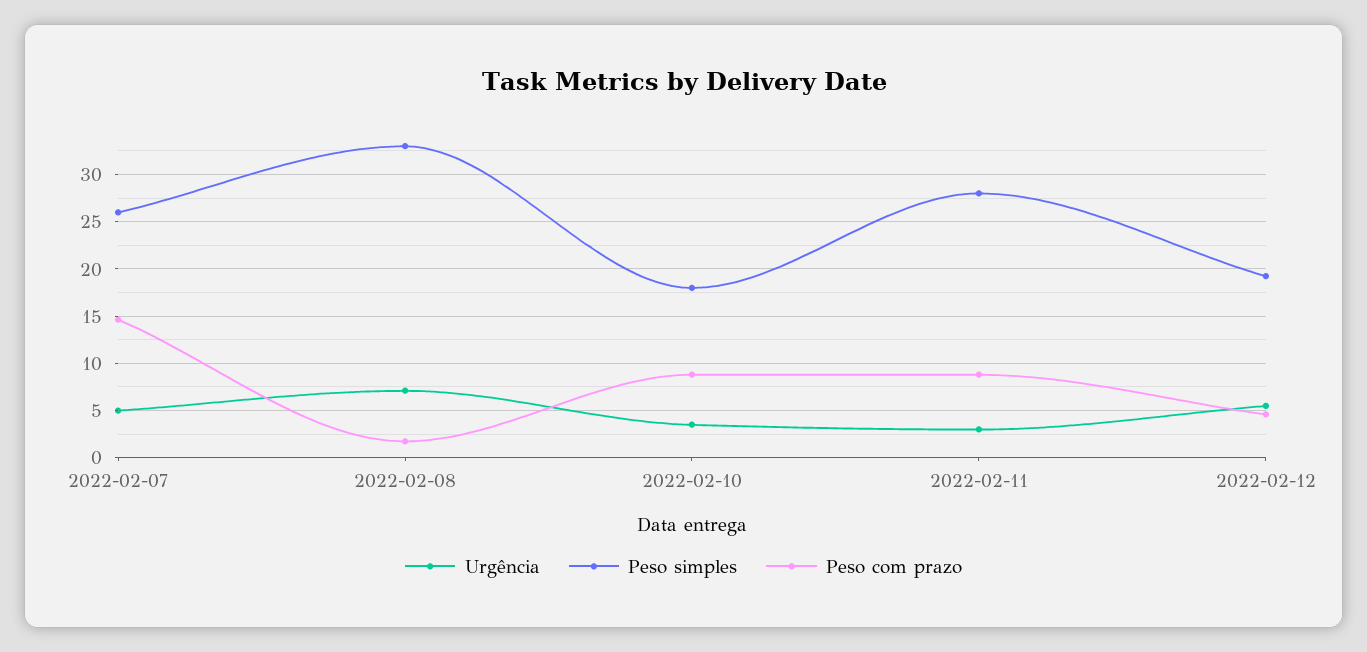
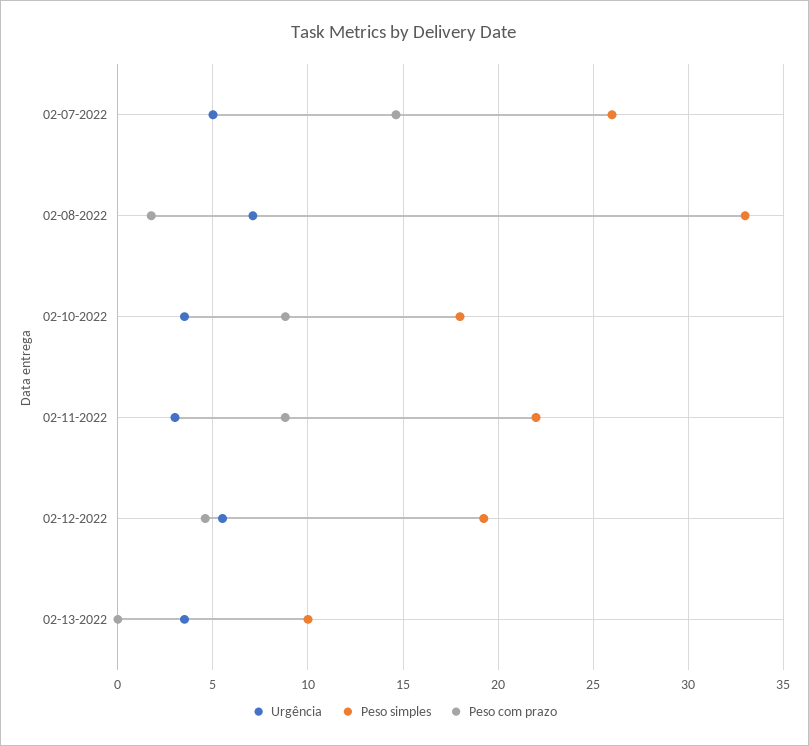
Peso simples, 2022-02-11: 28 -> 22
Urgência, 02-13-2022: none -> 3.5
Peso simples, 02-13-2022: none -> 10
Peso com prazo, 02-13-2022: none -> 0

